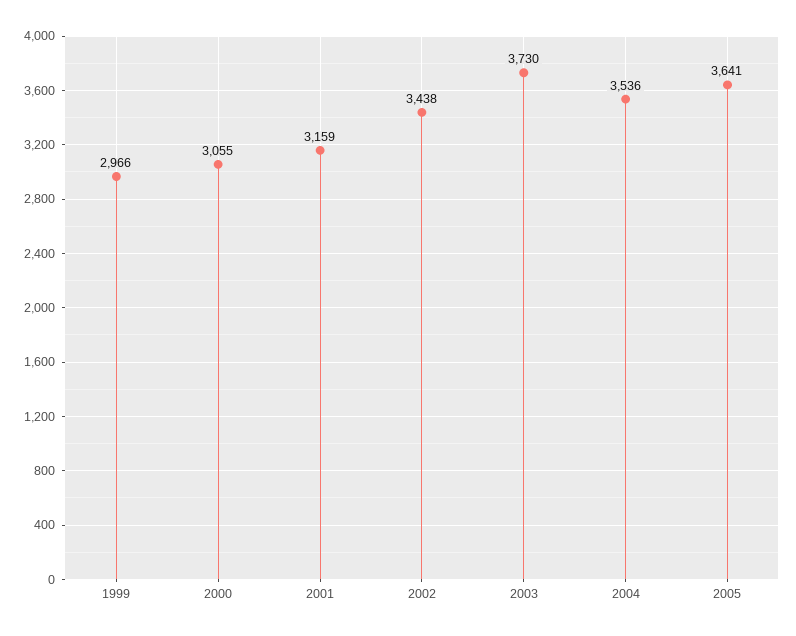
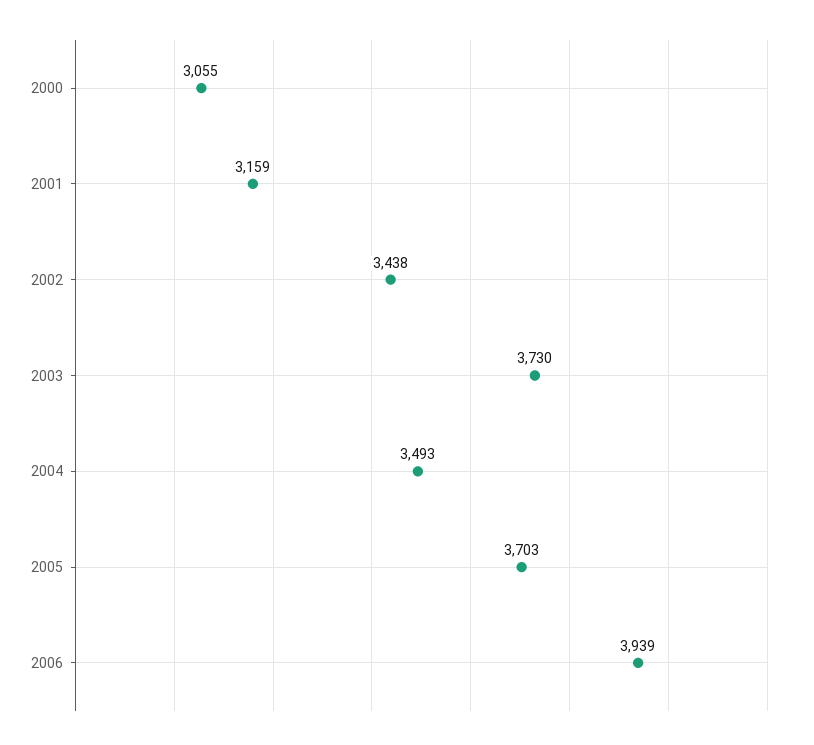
1999: 2966 -> none
2004: 3536 -> 3493
2005: 3641 -> 3703
2006: none -> 3939

